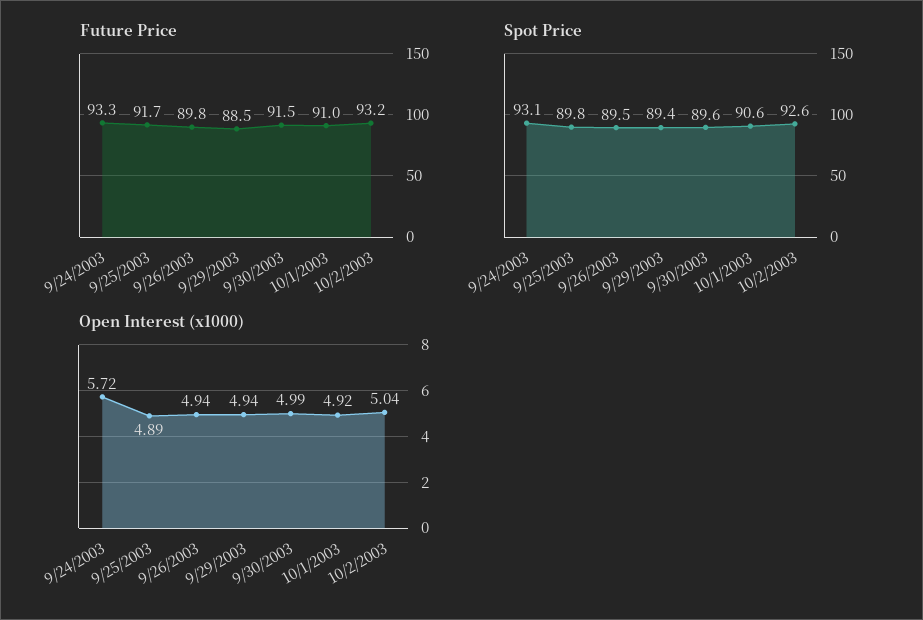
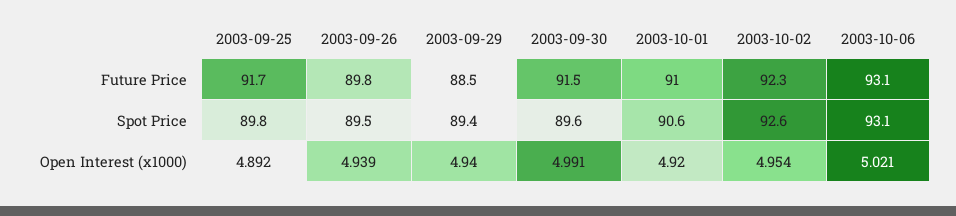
Future Price, 9/24/2003: 93.3 -> none
Future Price, 10/2/2003: 93.2 -> 92.3
Spot Price, 9/24/2003: 93.1 -> none
Open Interest (x1000), 9/24/2003: 5.72 -> none
Open Interest (x1000), 10/2/2003: 5.04 -> 4.954
Future Price, 2003-10-06: none -> 93.1
Spot Price, 2003-10-06: none -> 93.1
Open Interest (x1000), 2003-10-06: none -> 5.021

